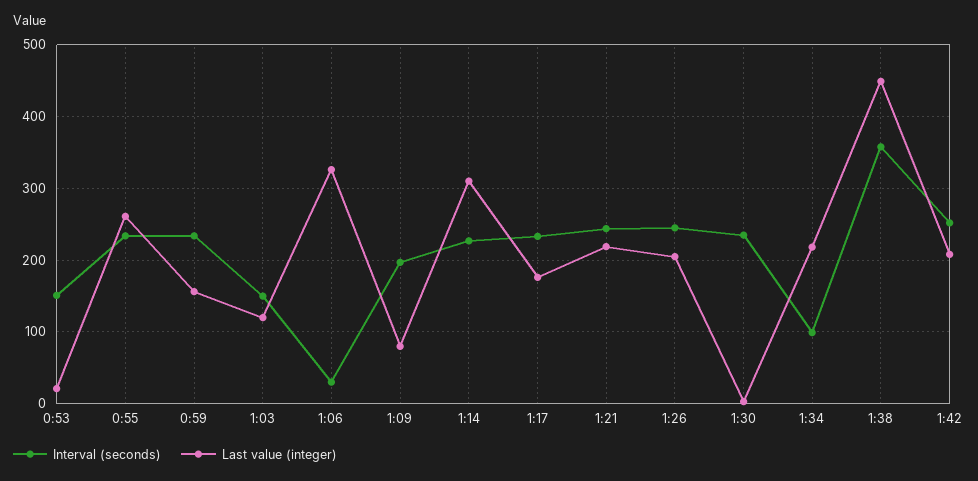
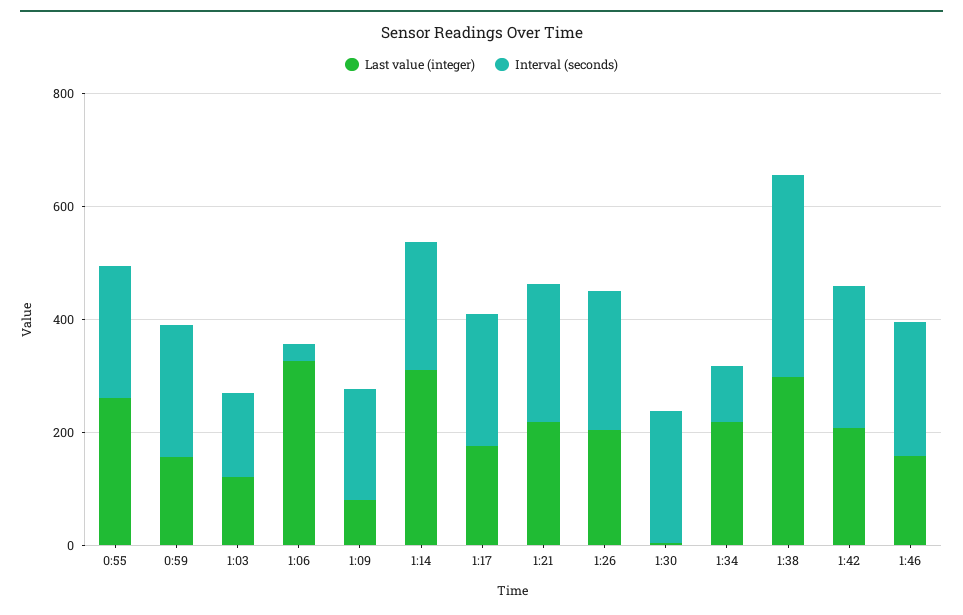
Interval (seconds), 0:53: 150 -> none
Last value (integer), 0:53: 20 -> none
Last value (integer), 1:38: 450 -> 300
Last value (integer), 1:46: none -> 150
Interval (seconds), 1:46: none -> 250

